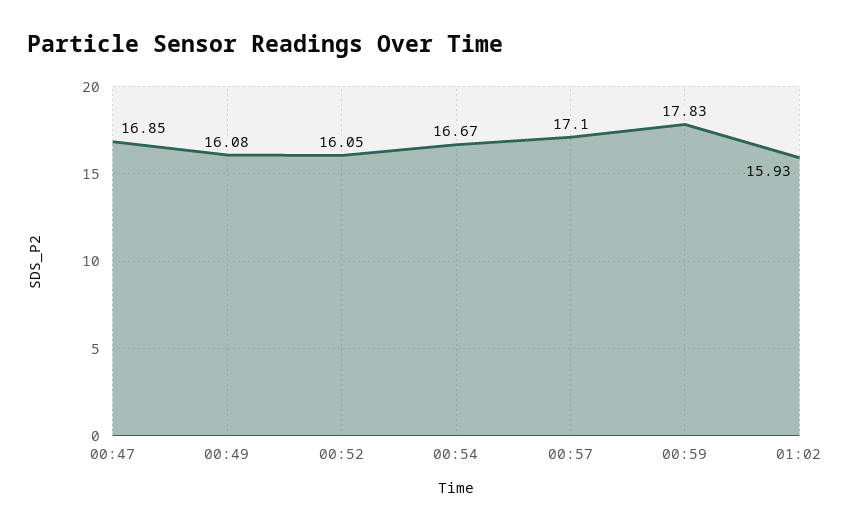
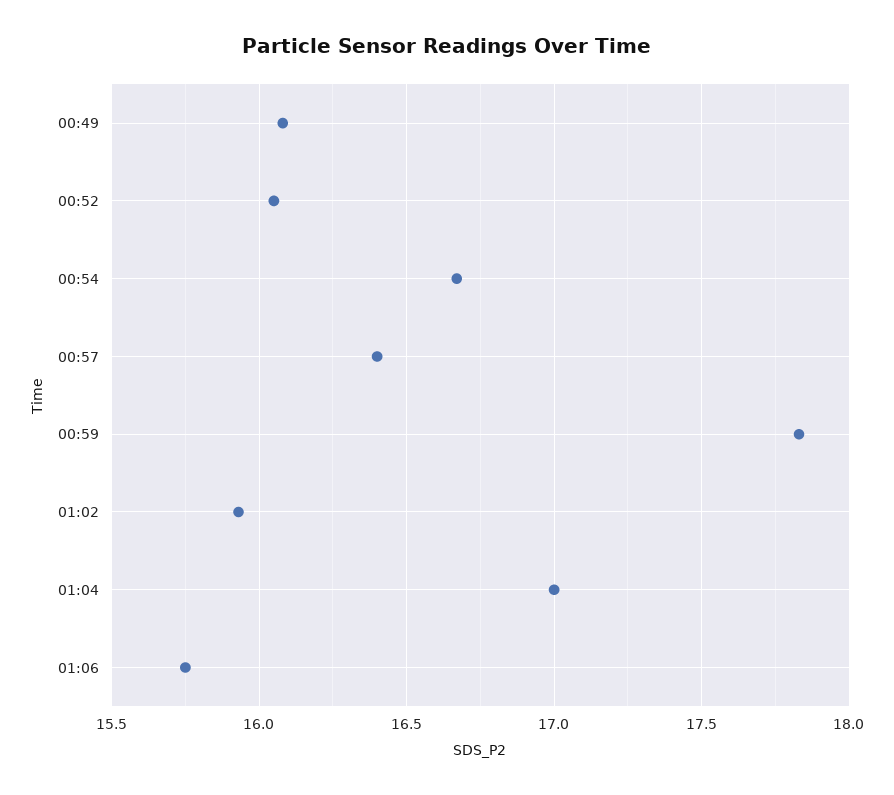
00:47: 16.85 -> none
00:57: 17.1 -> 16.4
01:04: none -> 17
01:06: none -> 15.75

